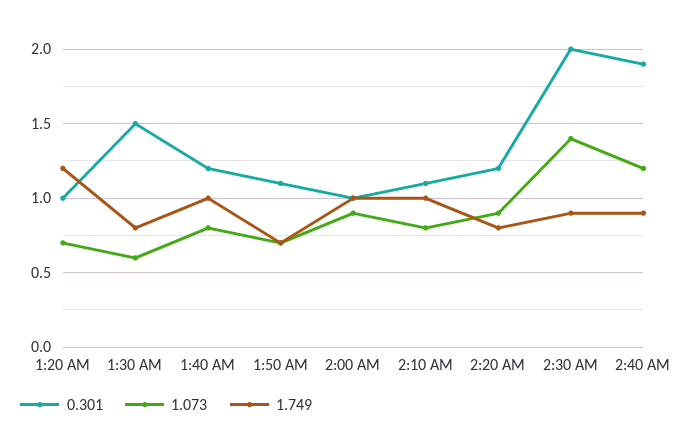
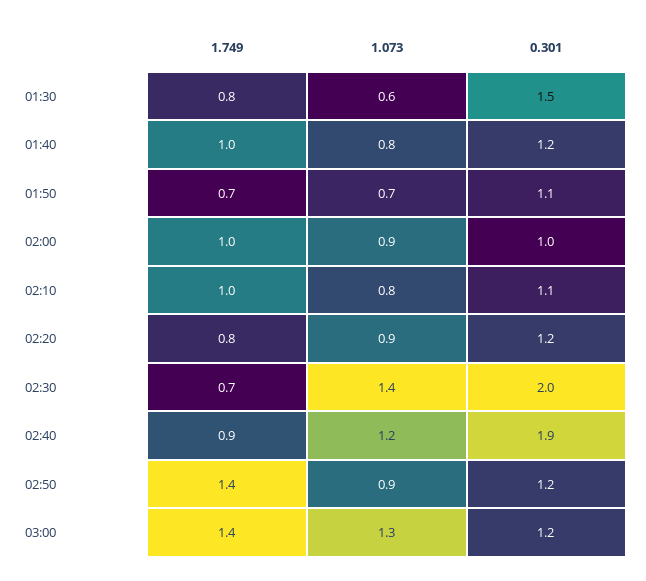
0.301, 1:20 AM: 1 -> none
1.073, 1:20 AM: 0.7 -> none
1.749, 1:20 AM: 1.2 -> none
1.749, 2:30 AM: 0.9 -> 0.7
1.749, 02:50: none -> 1.4
1.073, 02:50: none -> 0.9
0.301, 02:50: none -> 1.2
1.749, 03:00: none -> 1.4
1.073, 03:00: none -> 1.3
0.301, 03:00: none -> 1.2

